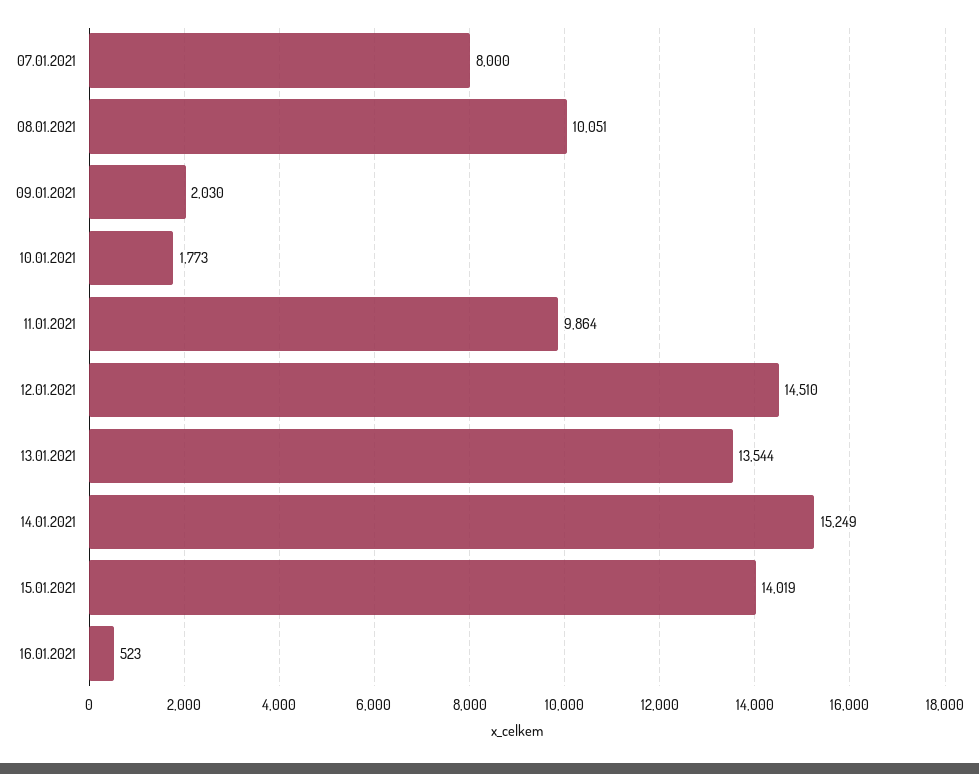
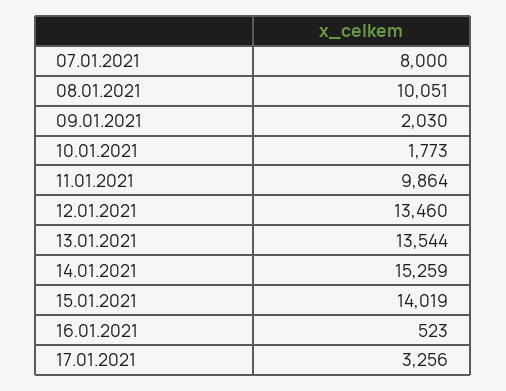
12.01.2021: 14510 -> 13460
14.01.2021: 15249 -> 15259
17.01.2021: none -> 3256

